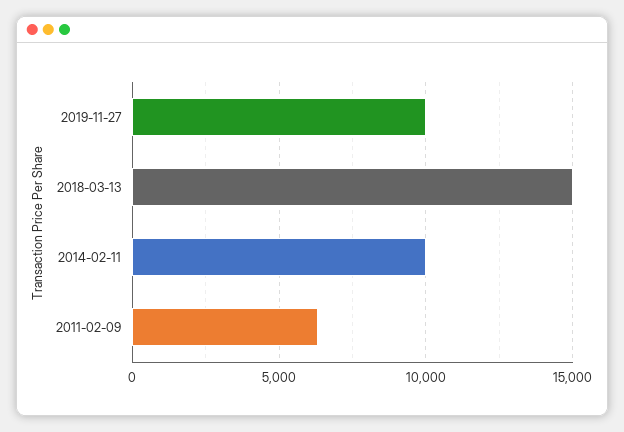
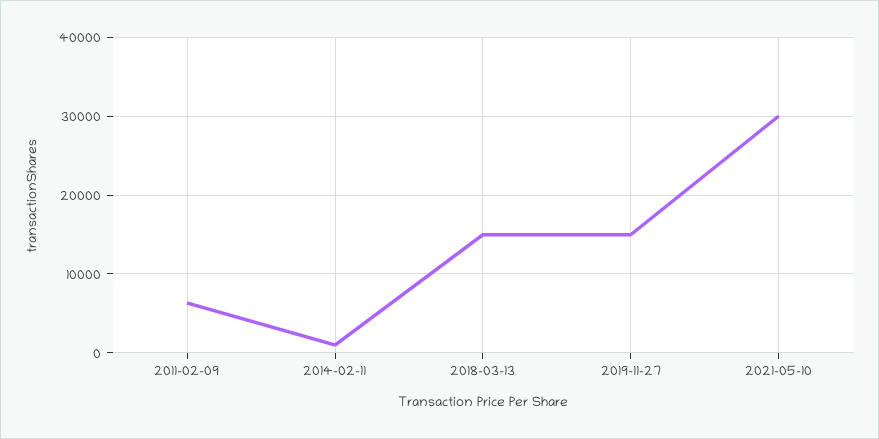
2019-11-27: 10000 -> 15000
2014-02-11: 10000 -> 1000
2021-05-10: none -> 30000

